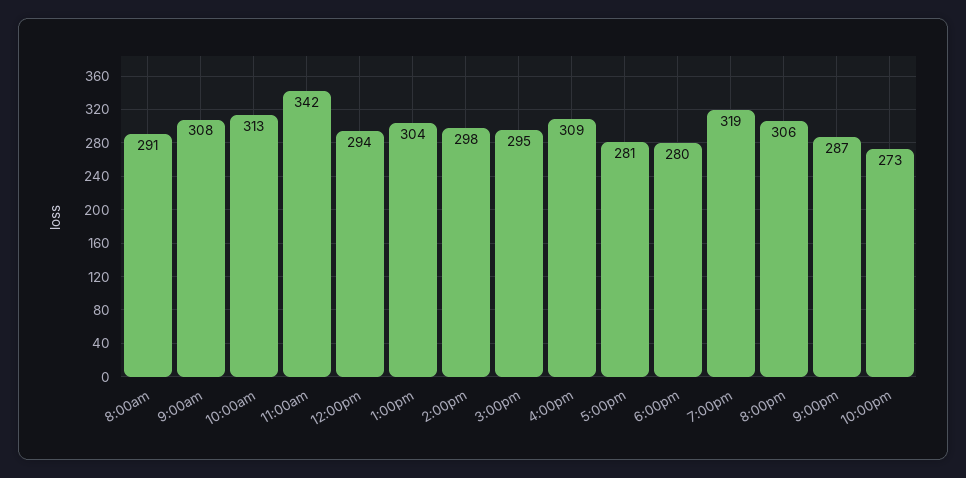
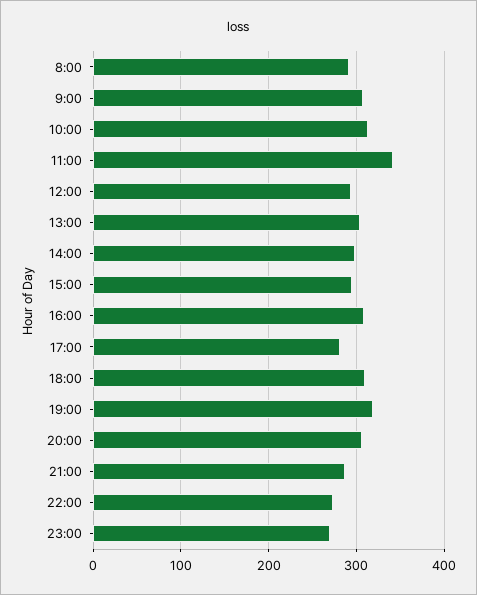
6:00pm: 280 -> 310
23:00: none -> 270

